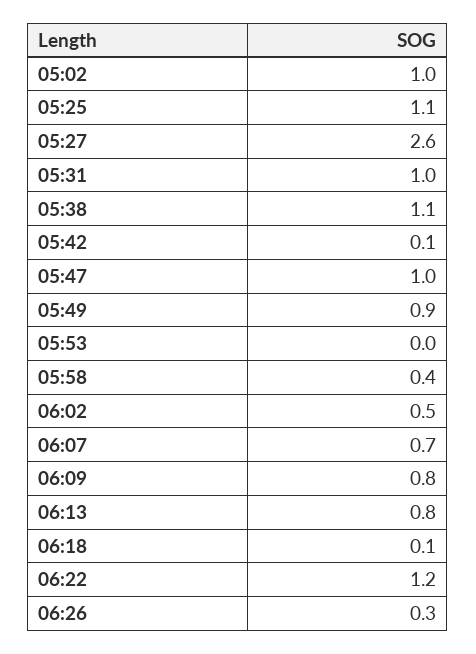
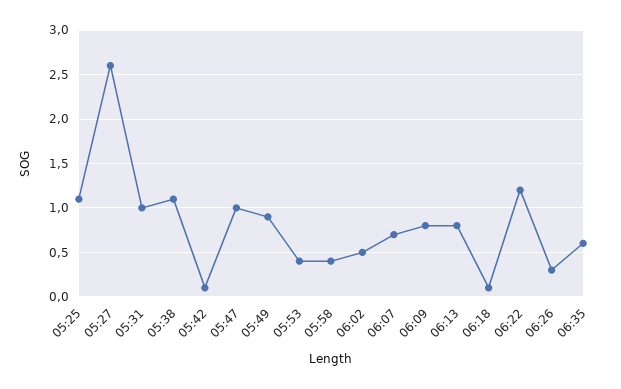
05:02: 1 -> none
05:53: 0 -> 0.4
06:35: none -> 0.6

